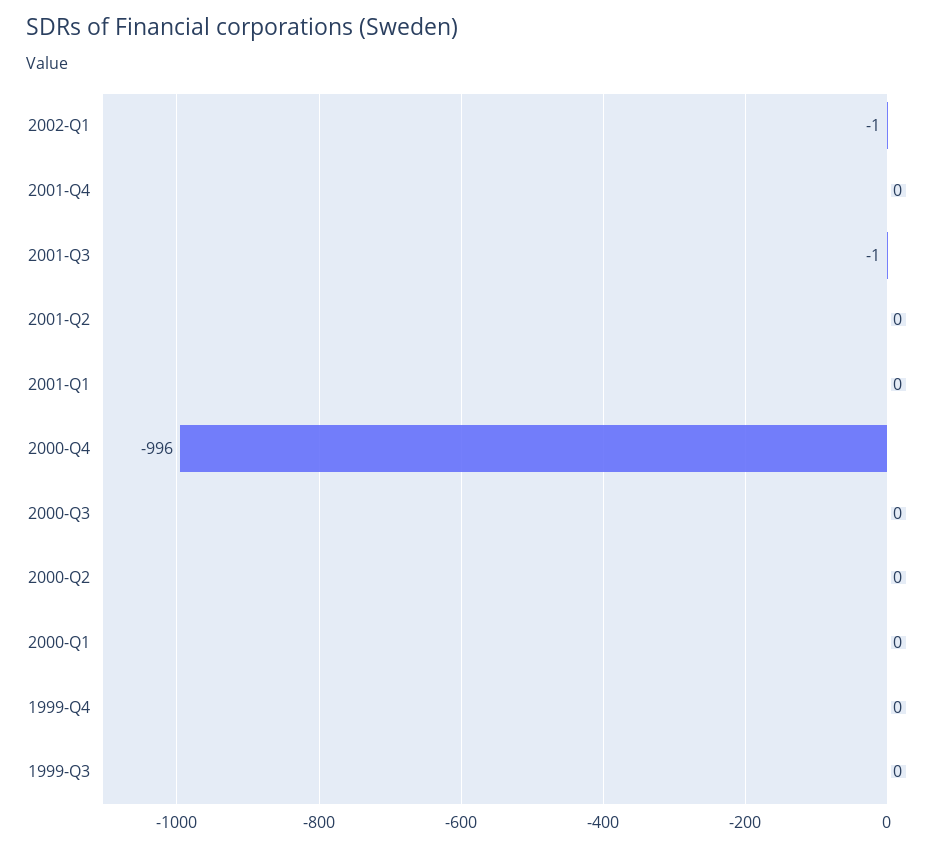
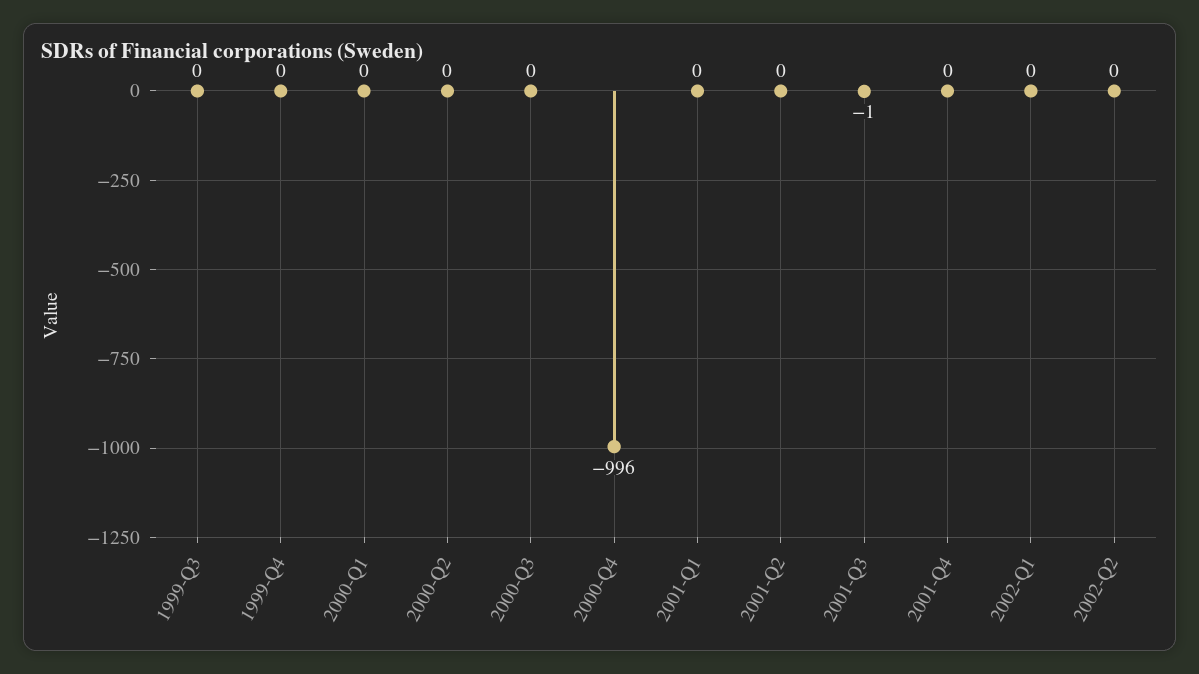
2002-Q1: -1 -> 0
2002-Q2: none -> 0

